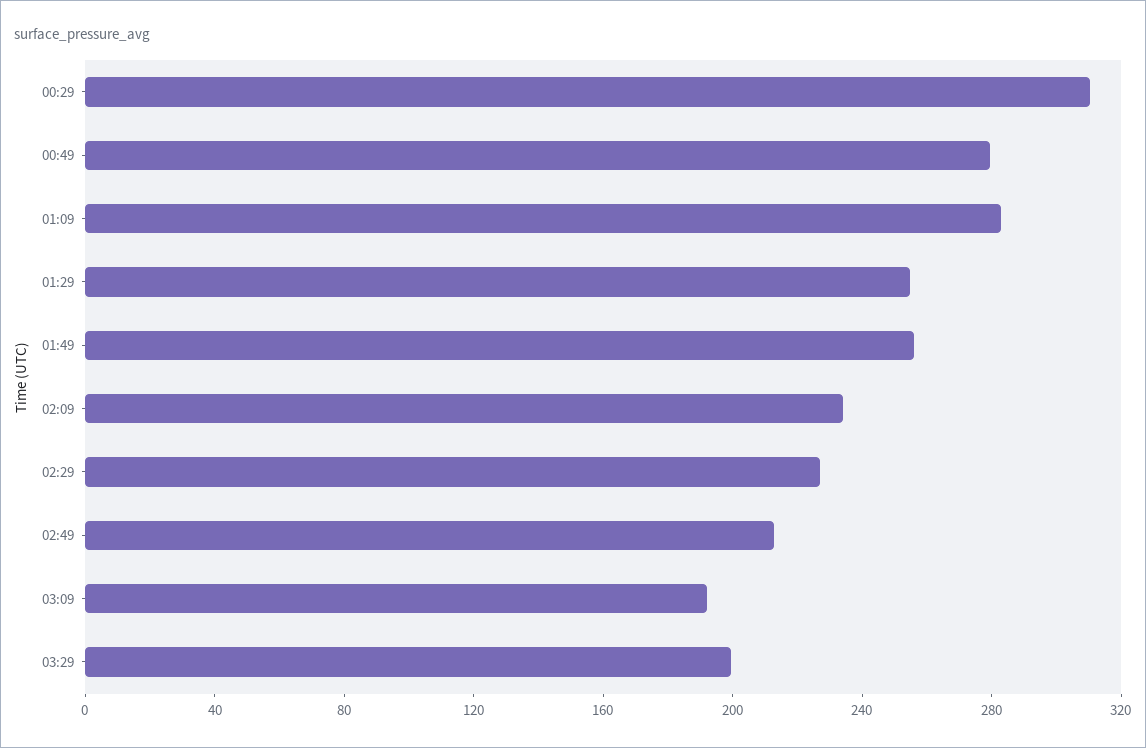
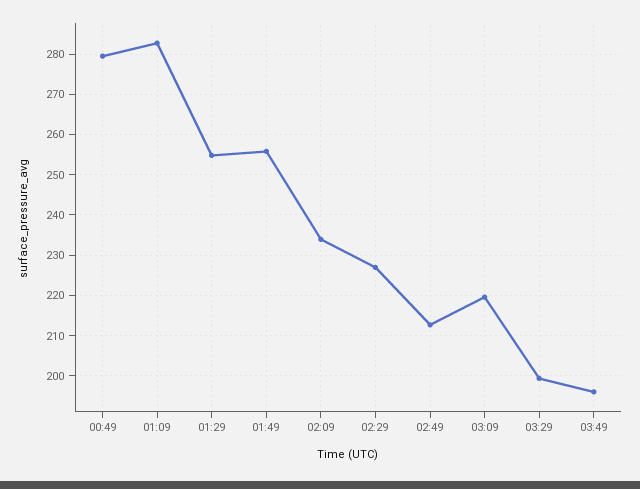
00:29: 310 -> none
03:09: 190 -> 220
03:49: none -> 196

